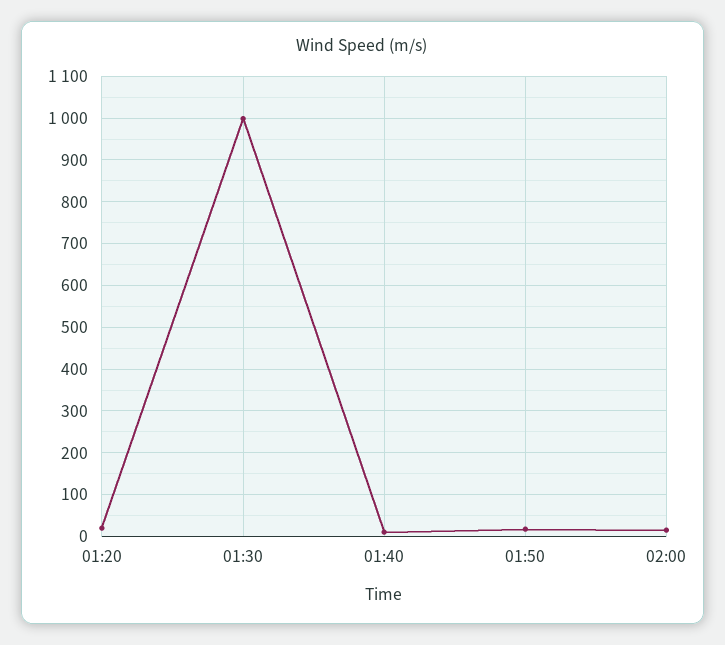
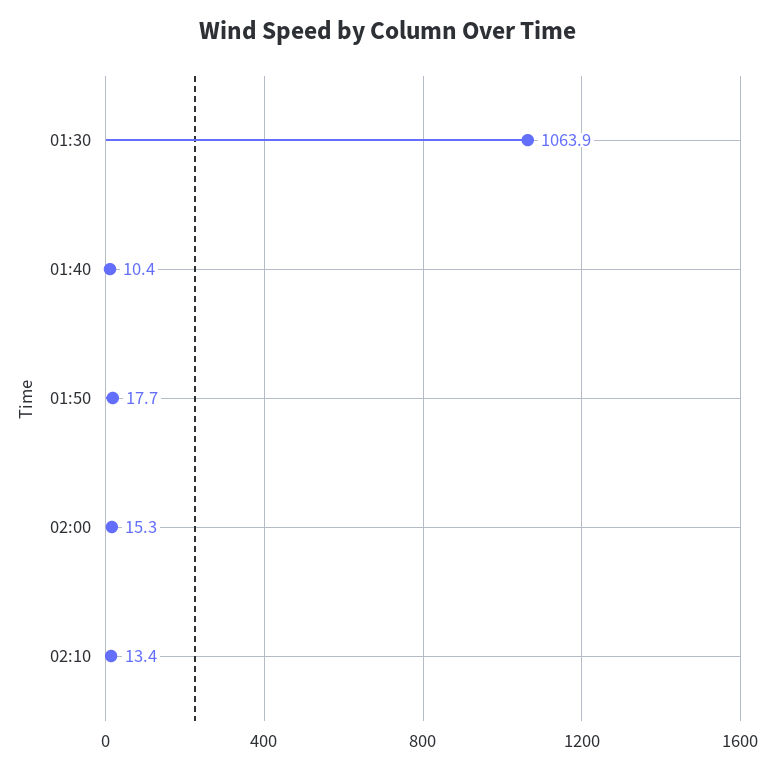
01:20: 20 -> none
01:30: 1000 -> 1063.9
02:10: none -> 13.4

